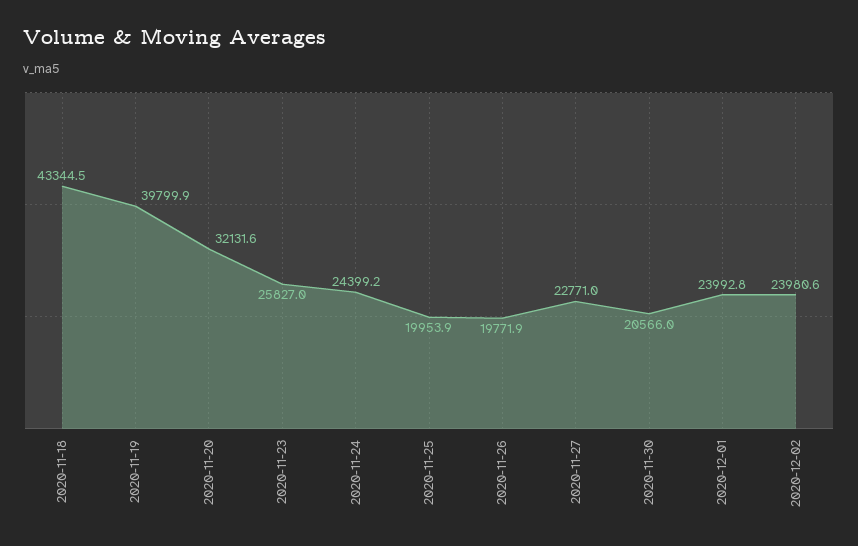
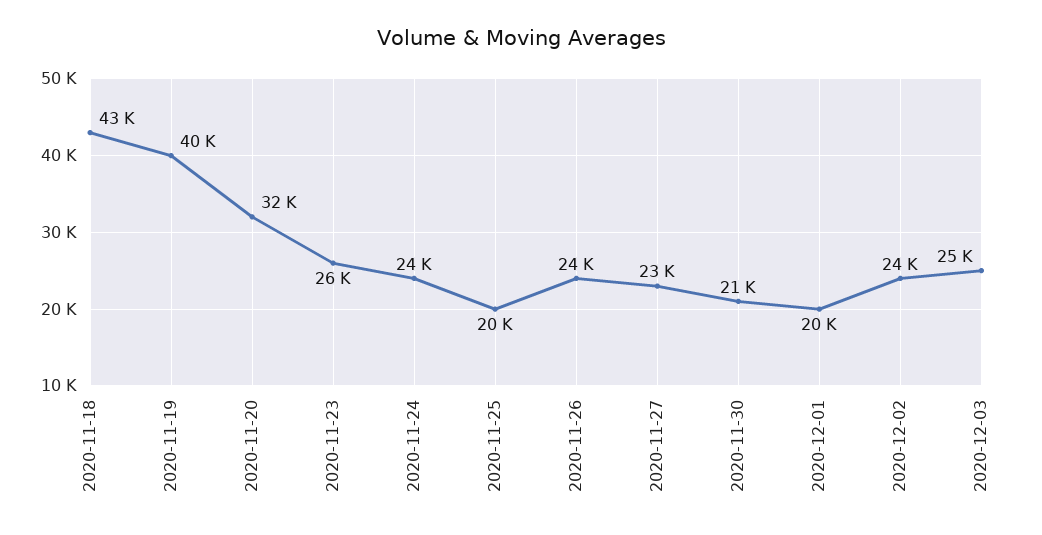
2020-11-26: 19771.9 -> 24000
2020-12-01: 23992.8 -> 20000
2020-12-03: none -> 25000

